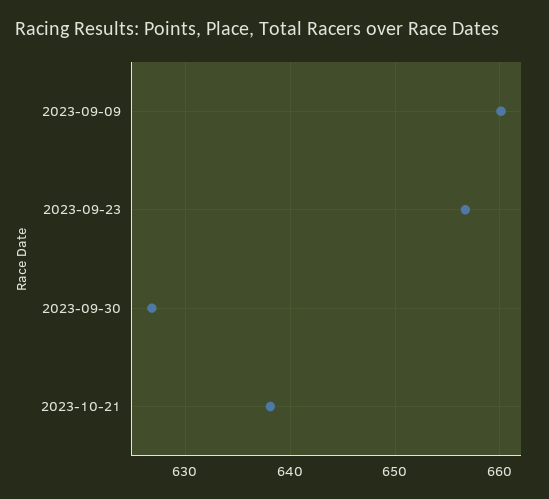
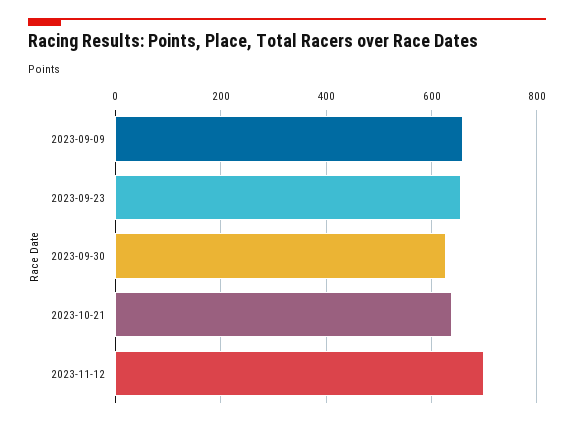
2023-11-12: none -> 700

